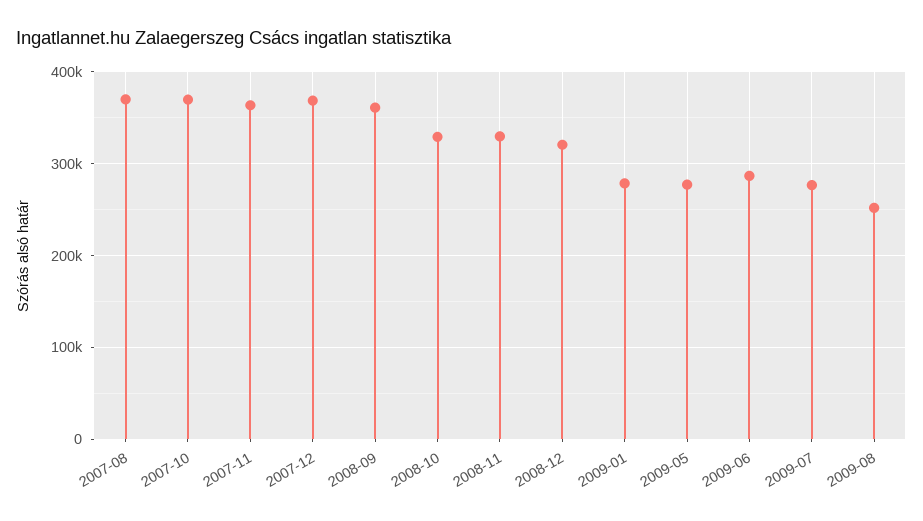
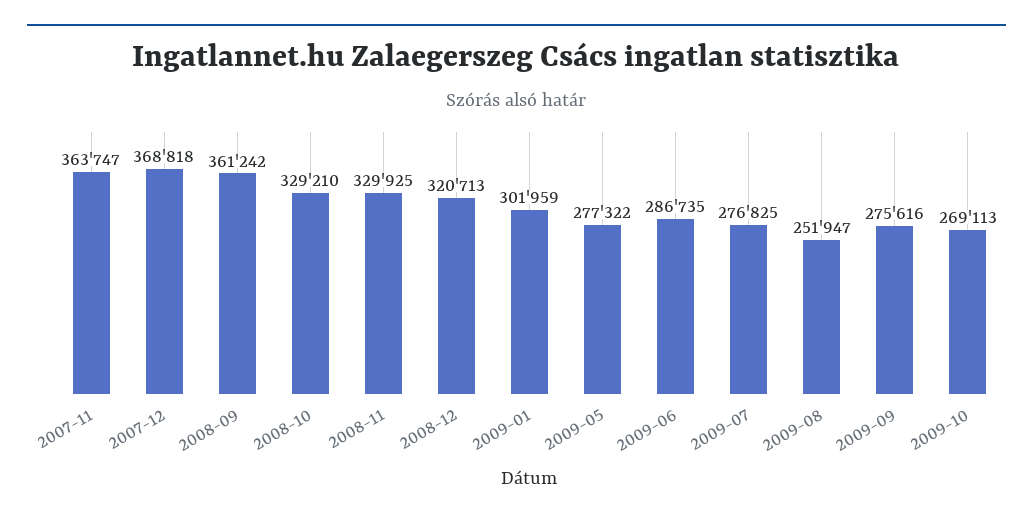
2007-08: 370000 -> none
2007-10: 370000 -> none
2009-01: 280000 -> 301959
2009-09: none -> 275616
2009-10: none -> 269113

